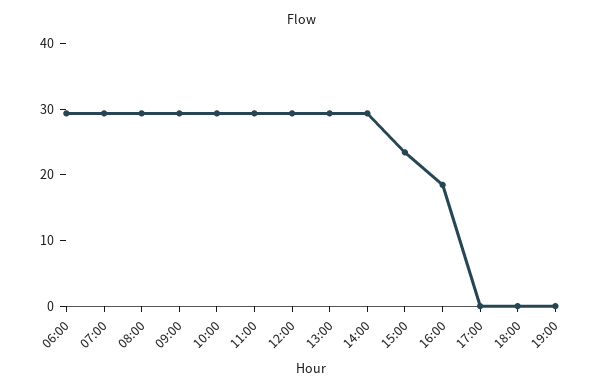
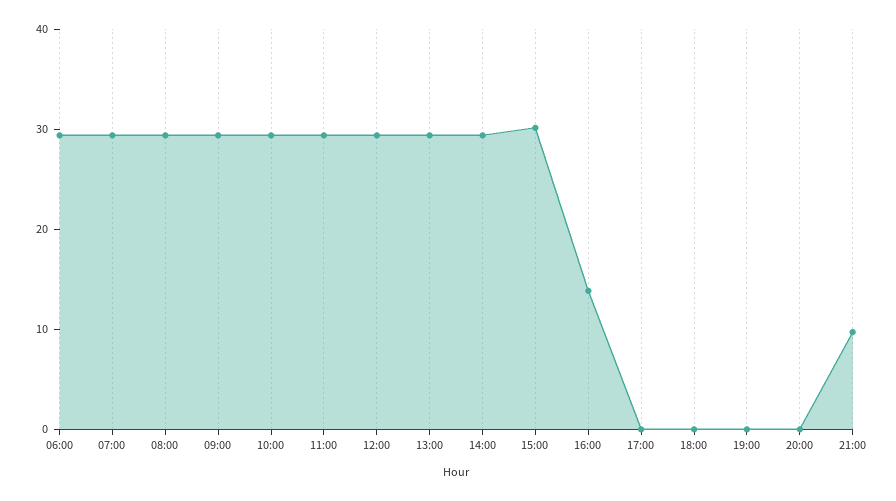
15:00: 24 -> 30
16:00: 18 -> 14
20:00: none -> 0
21:00: none -> 10

